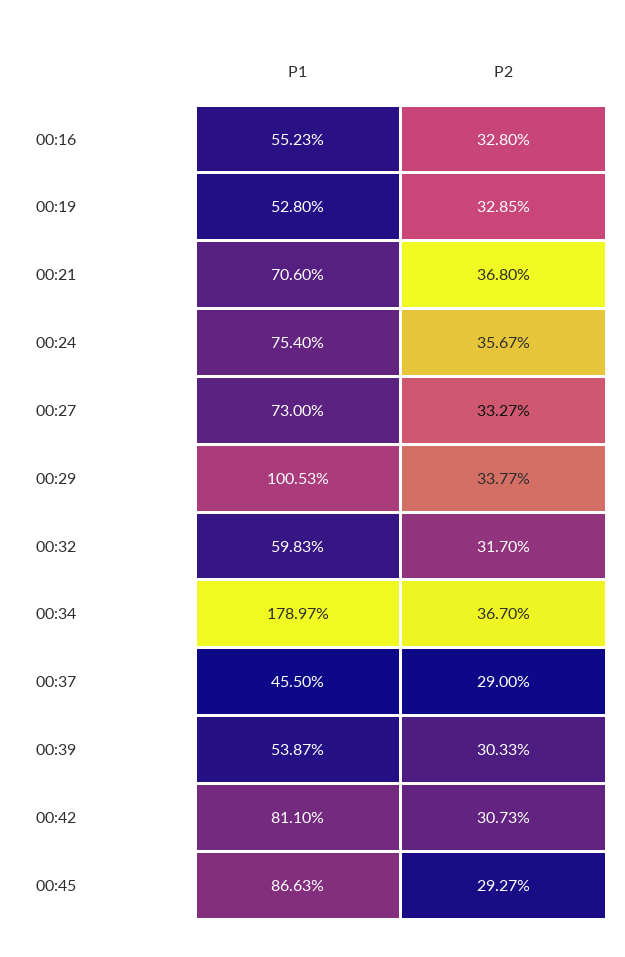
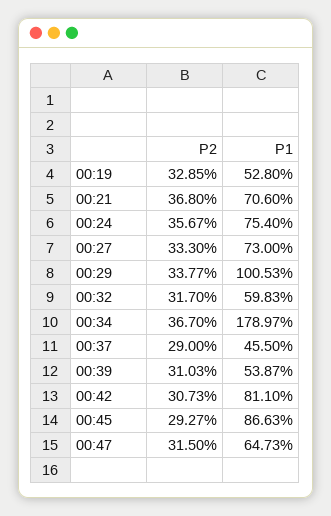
P1, 00:16: 55.23 -> none
P2, 00:16: 32.8 -> none
P2, 00:27: 33.27 -> 33.3
P2, 00:39: 30.33 -> 31.03
P2, 00:47: none -> 31.5
P1, 00:47: none -> 64.73

